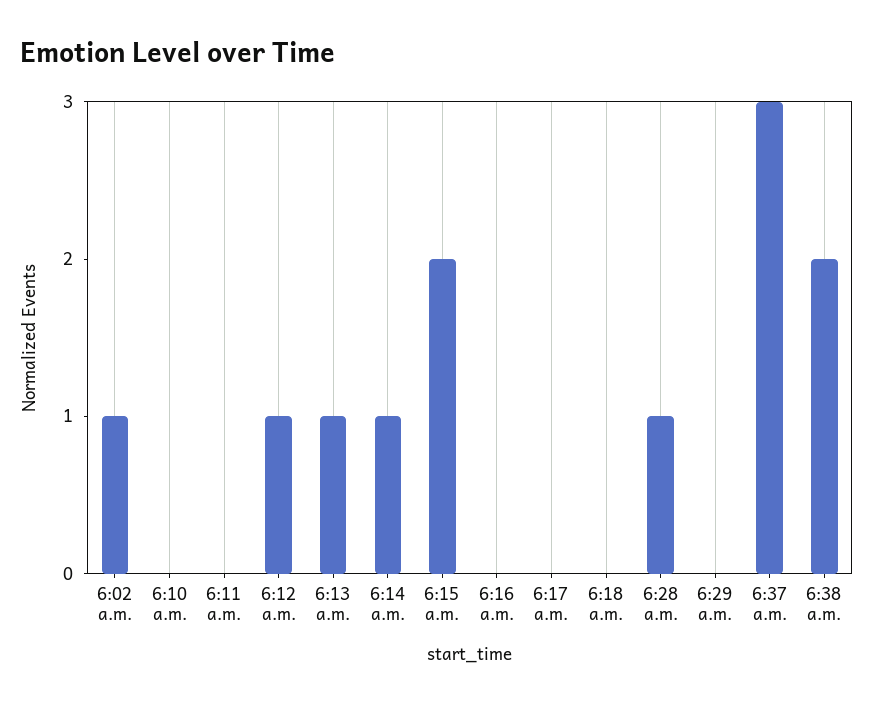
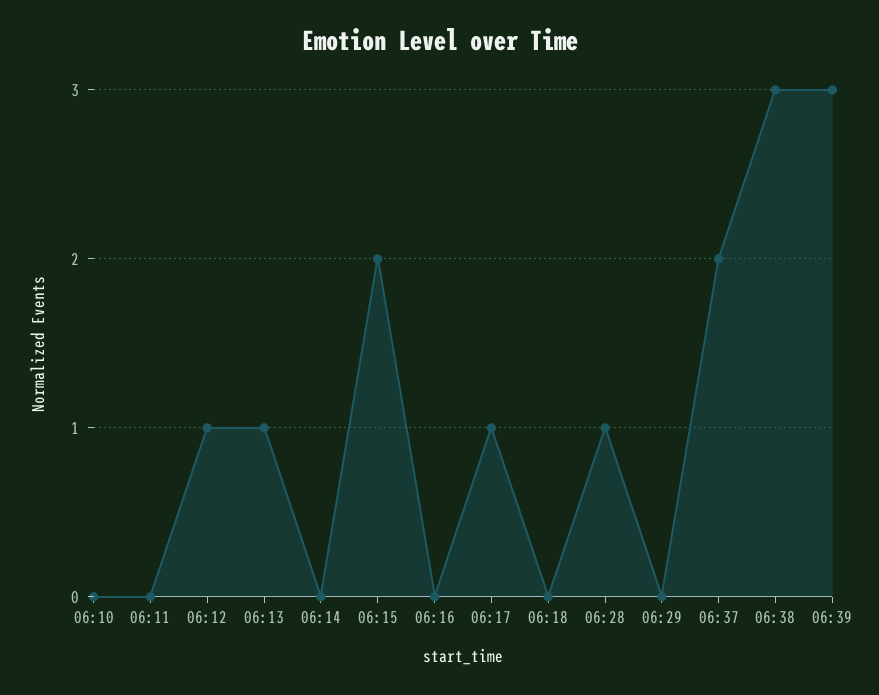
6:02 a.m.: 1 -> none
6:14 a.m.: 1 -> 0
6:17 a.m.: 0 -> 1
6:37 a.m.: 3 -> 2
6:38 a.m.: 2 -> 3
06:39: none -> 3

